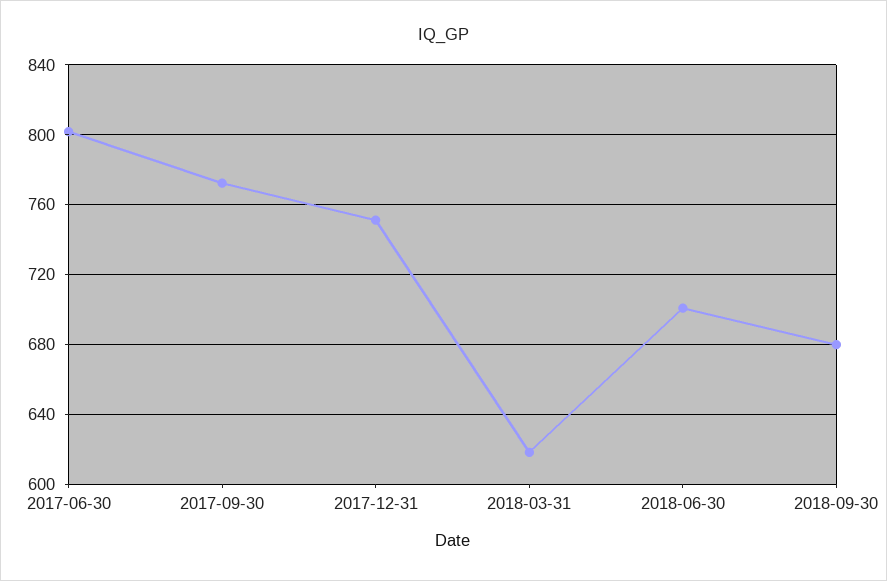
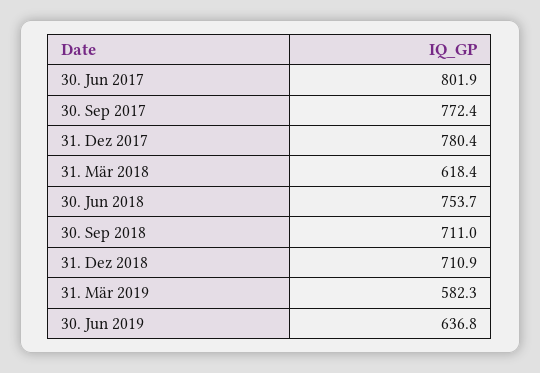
2017-12-31: 750 -> 780.4
2018-06-30: 700 -> 753.7
2018-09-30: 680 -> 711
31. Dez 2018: none -> 710.9
31. Mär 2019: none -> 582.3
30. Jun 2019: none -> 636.8

